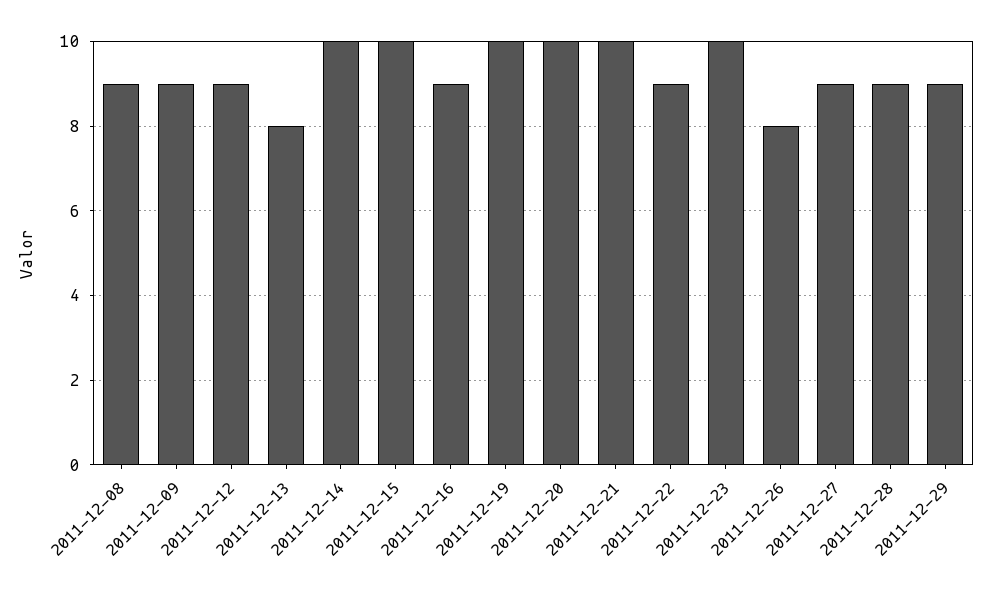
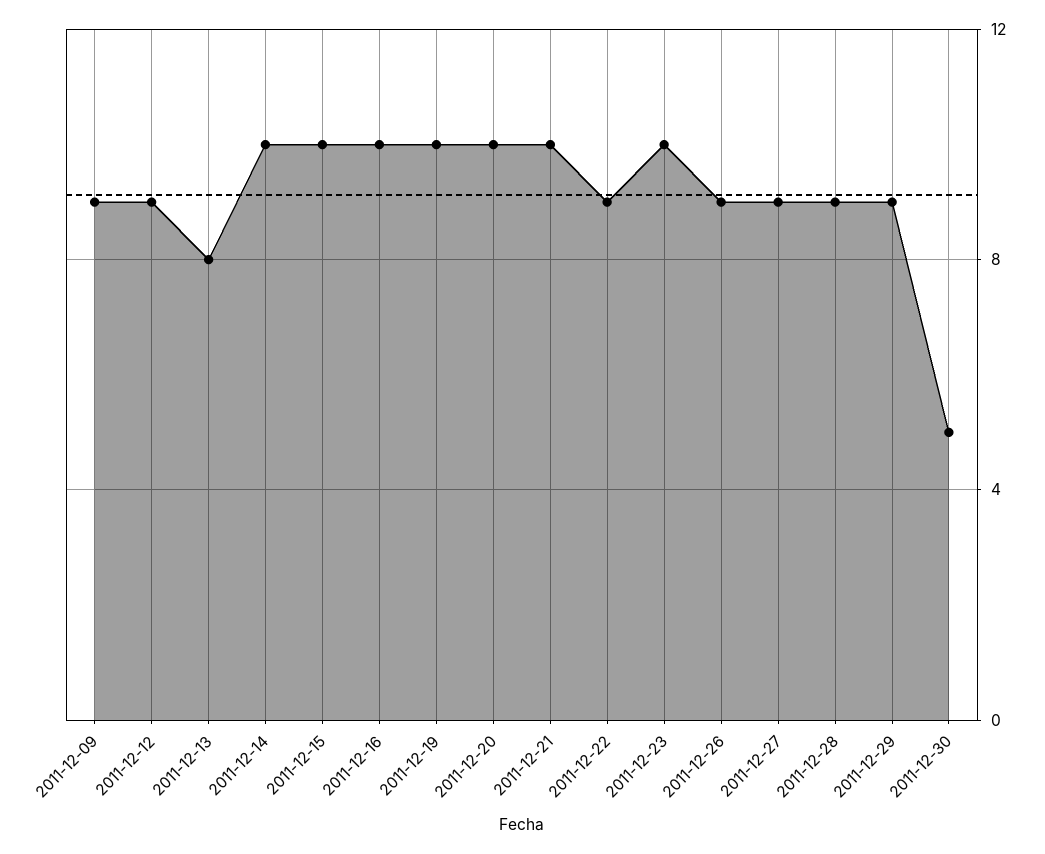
2011-12-08: 9 -> none
2011-12-16: 9 -> 10
2011-12-26: 8 -> 9
2011-12-30: none -> 5

